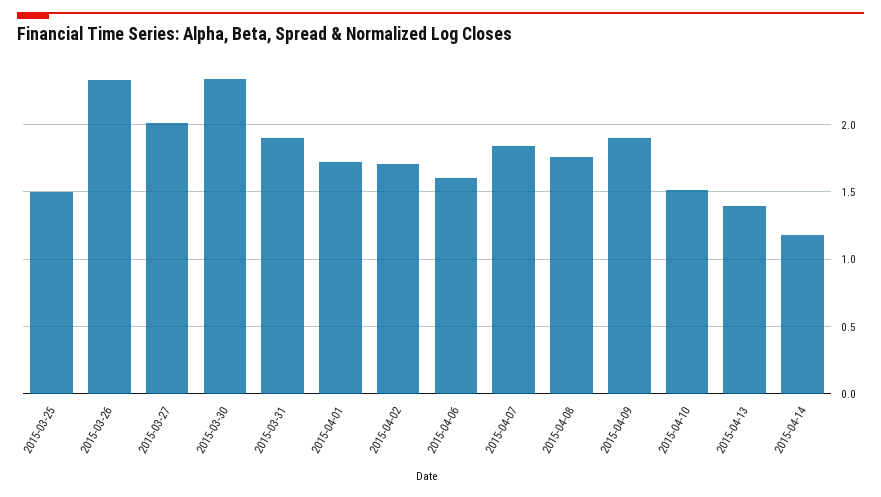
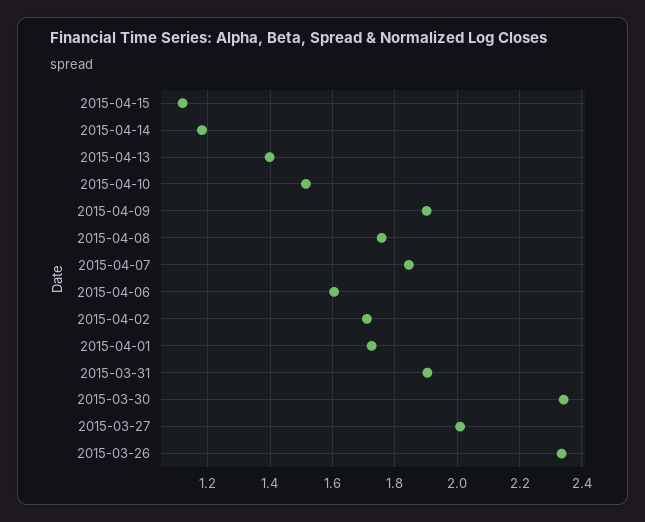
2015-03-25: 1.5 -> none
2015-04-15: none -> 1.12

